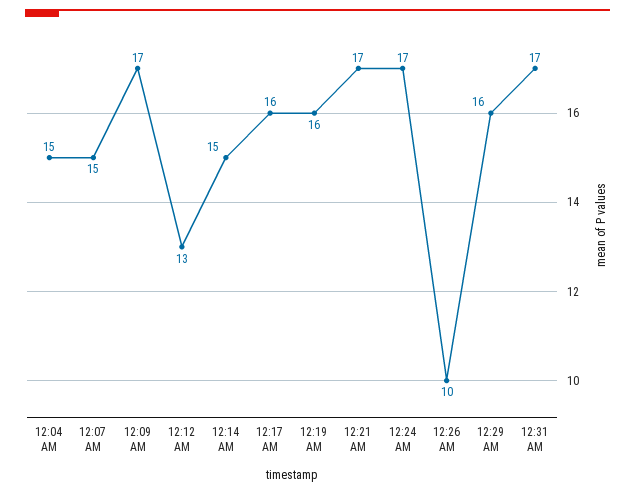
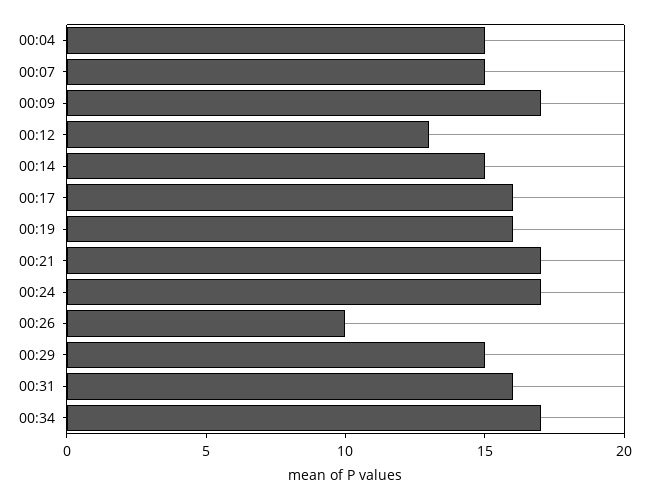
12:29 AM: 16 -> 15
12:31 AM: 17 -> 16
00:34: none -> 17

